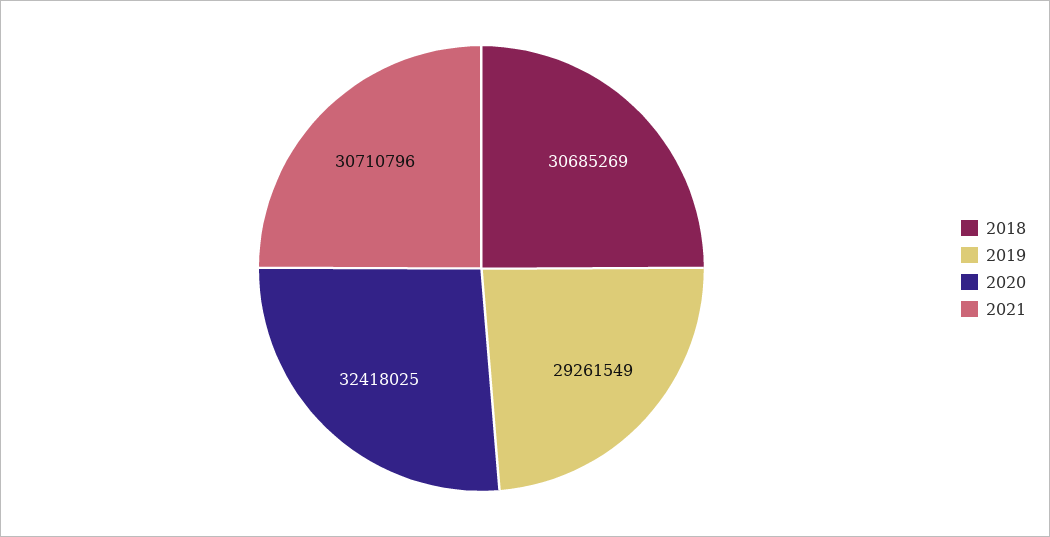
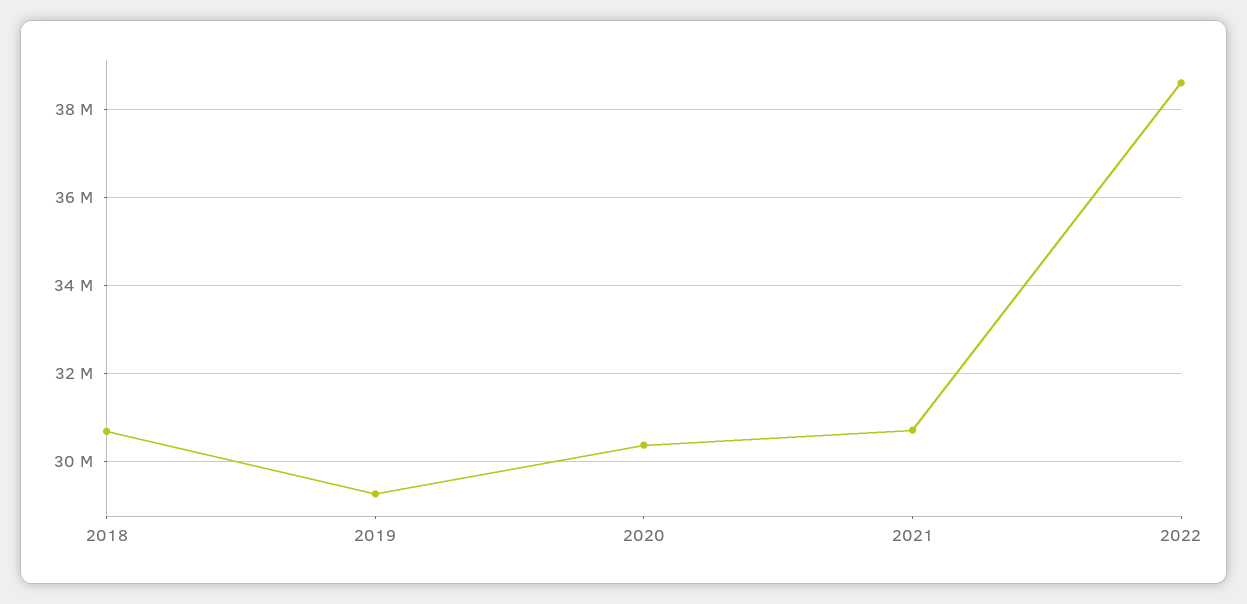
2020: 32418025 -> 30400000
2022: none -> 38600000

